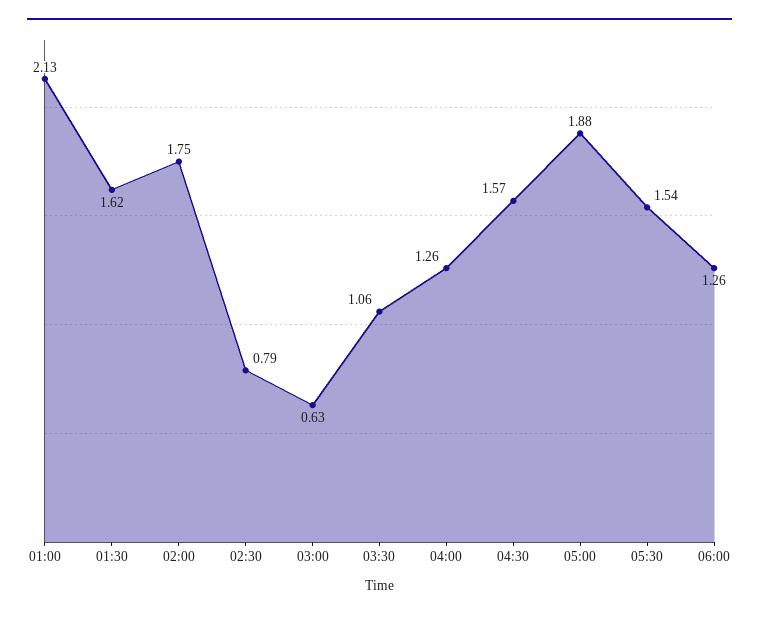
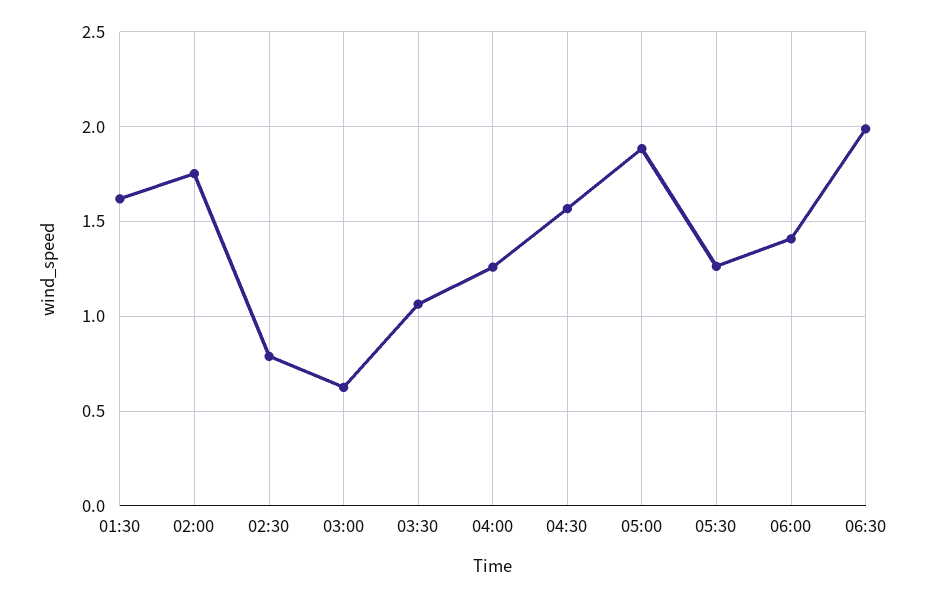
01:00: 2.13 -> none
05:30: 1.54 -> 1.25
06:00: 1.26 -> 1.4
06:30: none -> 2

